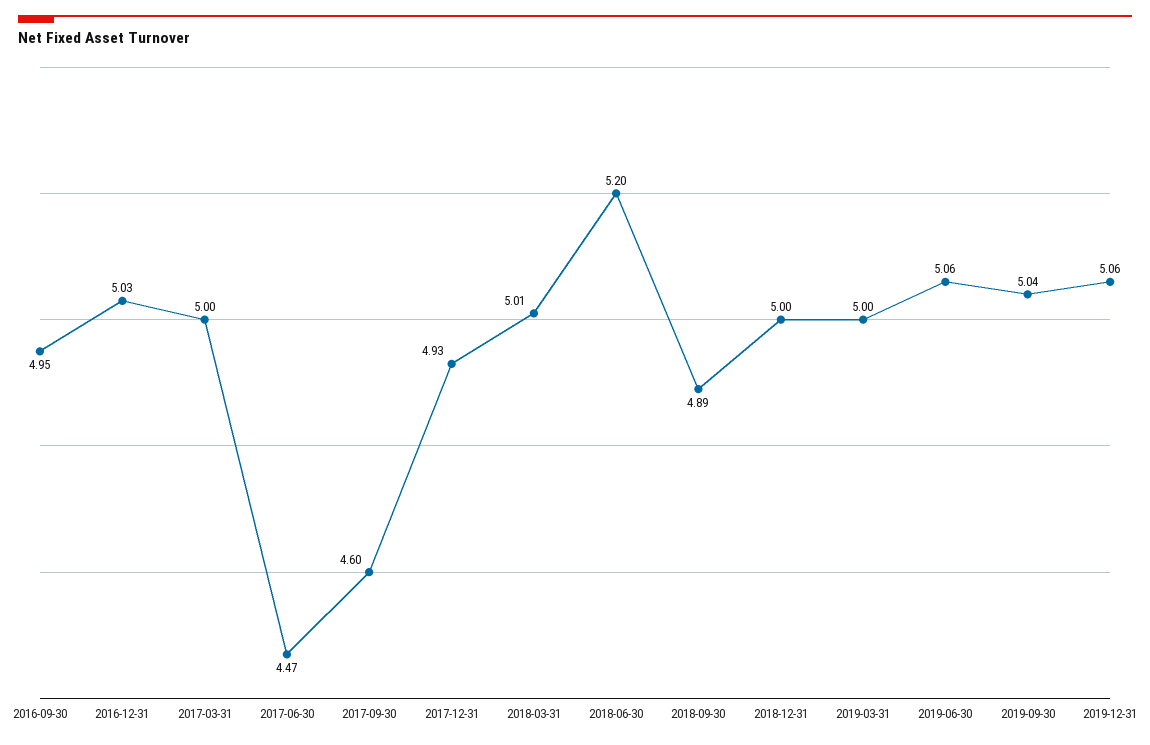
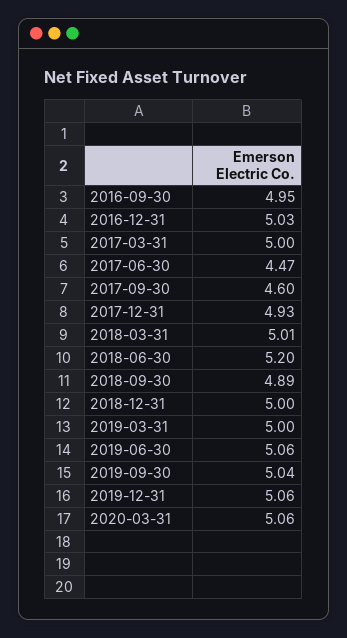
2020-03-31: none -> 5.06

